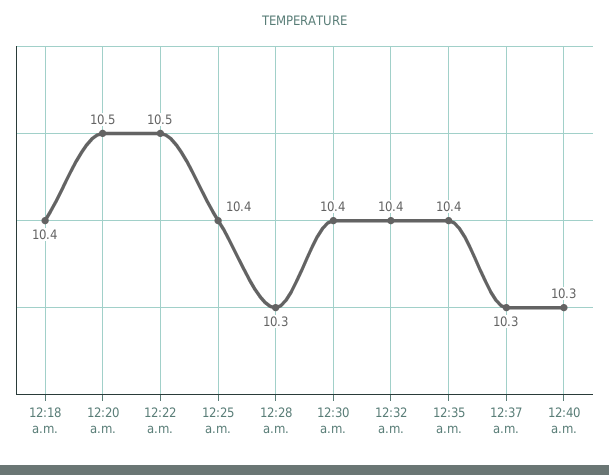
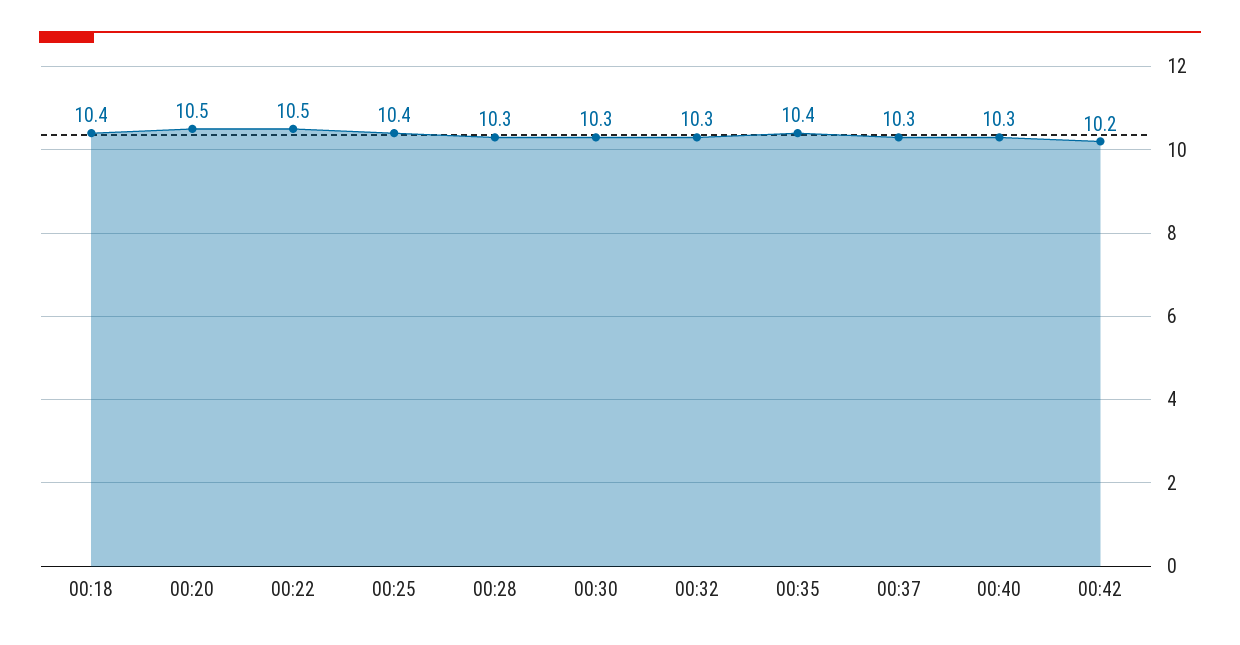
12:30 a.m.: 10.4 -> 10.3
12:32 a.m.: 10.4 -> 10.3
00:42: none -> 10.2

